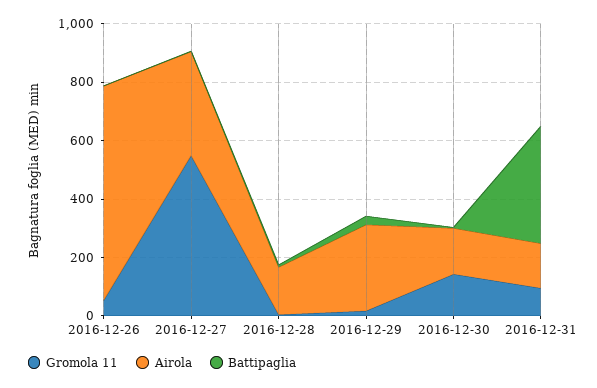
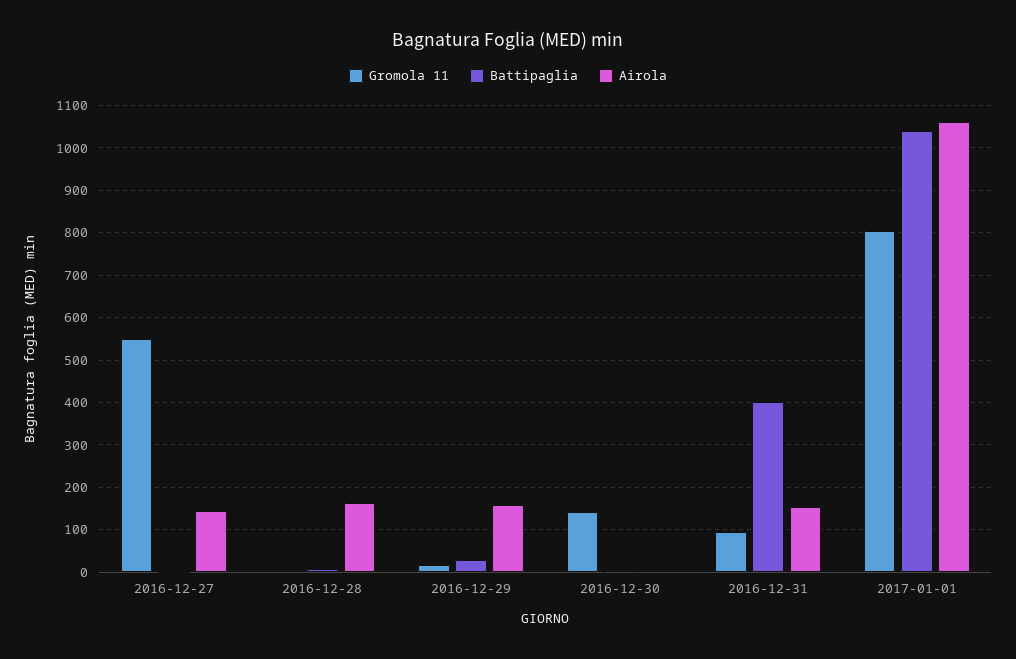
Gromola 11, 2016-12-26: 50 -> none
Airola, 2016-12-26: 750 -> none
Battipaglia, 2016-12-26: 0 -> none
Airola, 2016-12-27: 350 -> 140
Airola, 2016-12-29: 300 -> 160
Airola, 2016-12-30: 150 -> 0
Gromola 11, 2017-01-01: none -> 800
Battipaglia, 2017-01-01: none -> 1040
Airola, 2017-01-01: none -> 1060

